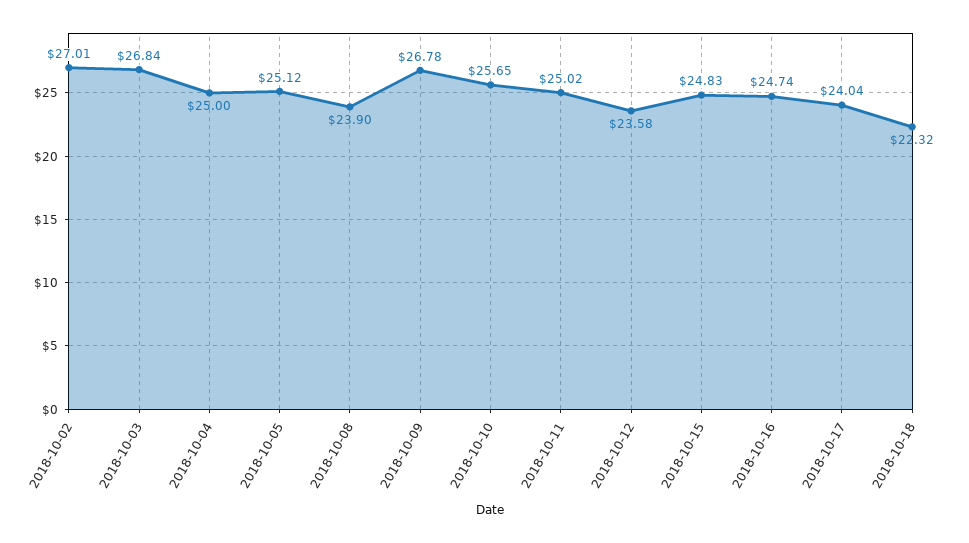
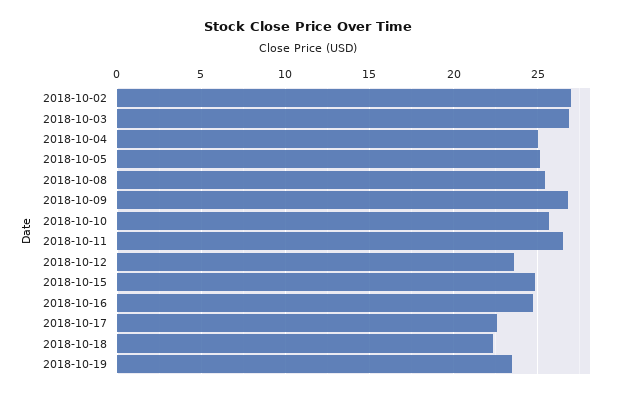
2018-10-08: 23.9 -> 25.5
2018-10-11: 25.02 -> 26.5
2018-10-17: 24.04 -> 22.5
2018-10-19: none -> 23.5

